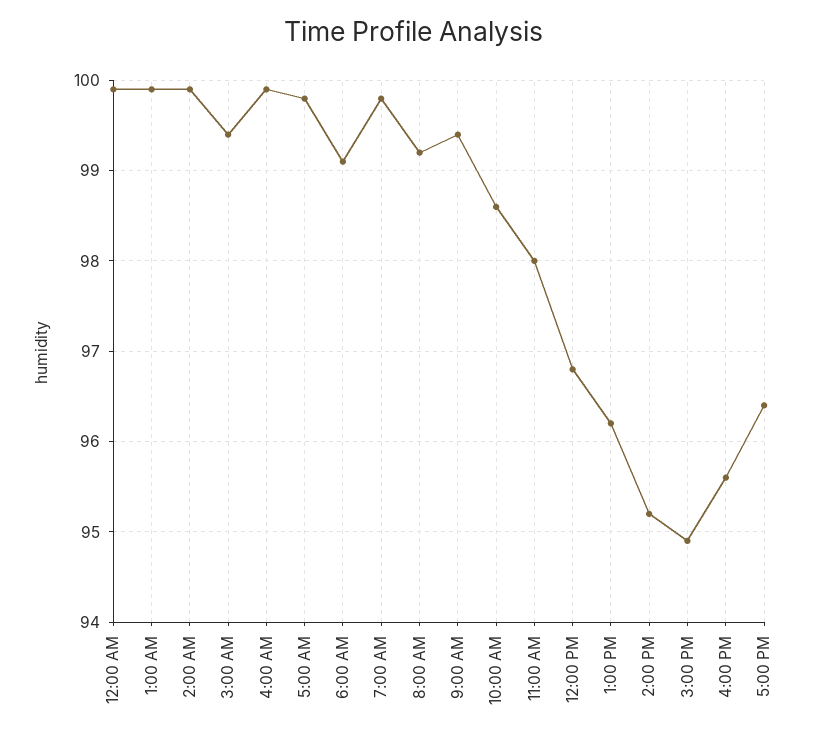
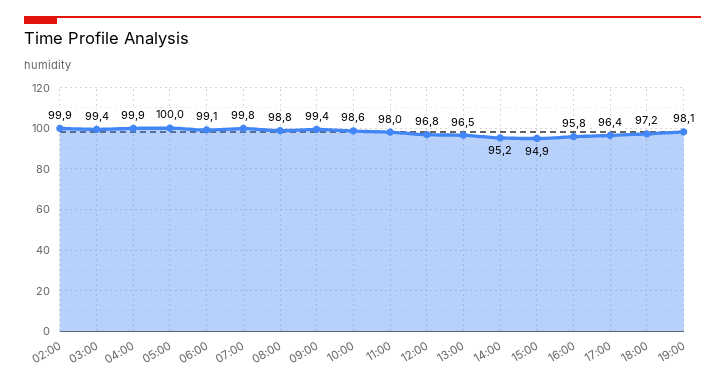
12:00 AM: 99.9 -> none
1:00 AM: 99.9 -> none
5:00 AM: 99.8 -> 100
8:00 AM: 99.2 -> 98.8
1:00 PM: 96.2 -> 96.5
4:00 PM: 95.6 -> 95.8
18:00: none -> 97.2
19:00: none -> 98.1

